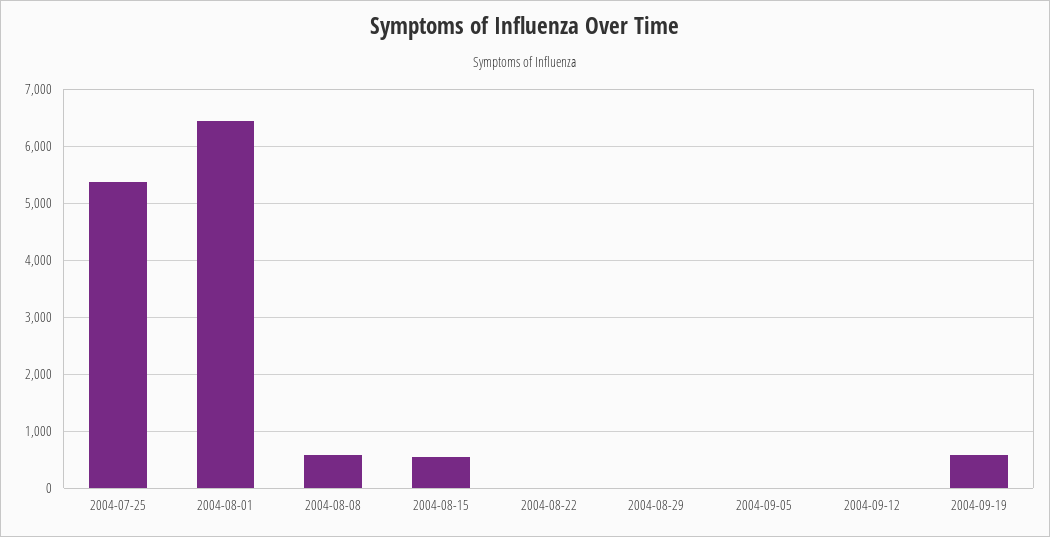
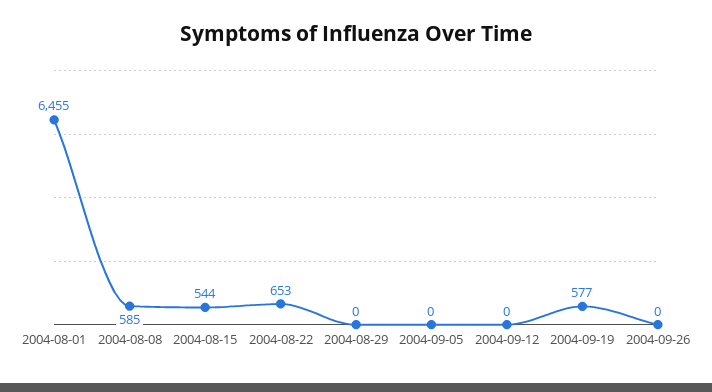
2004-07-25: 5400 -> none
2004-08-22: 0 -> 653
2004-09-26: none -> 0

